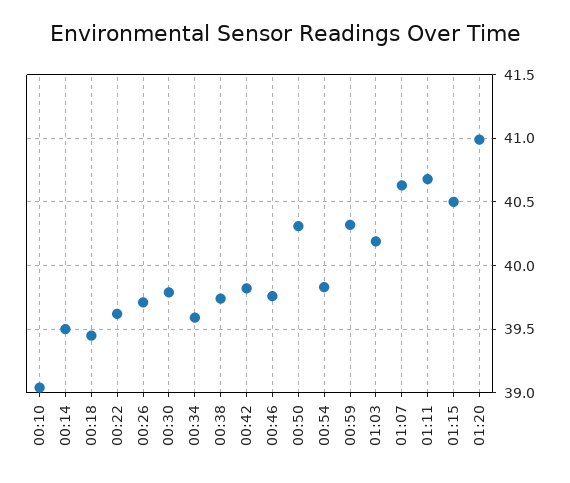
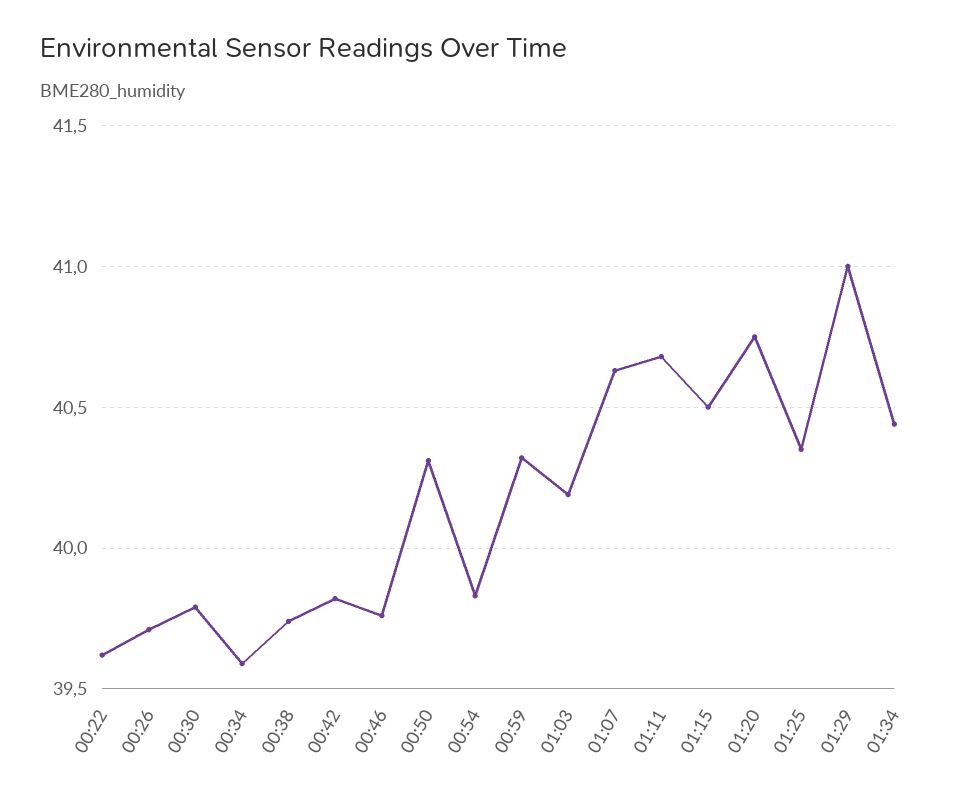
00:10: 39.05 -> none
00:14: 39.5 -> none
00:18: 39.45 -> none
01:20: 41 -> 40.75
01:25: none -> 40.35
01:29: none -> 41
01:34: none -> 40.45

